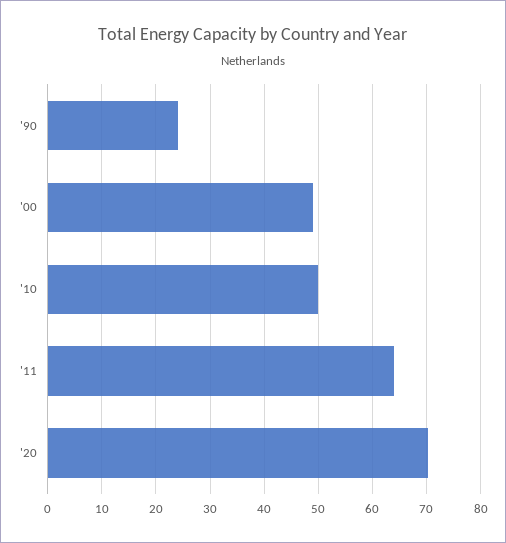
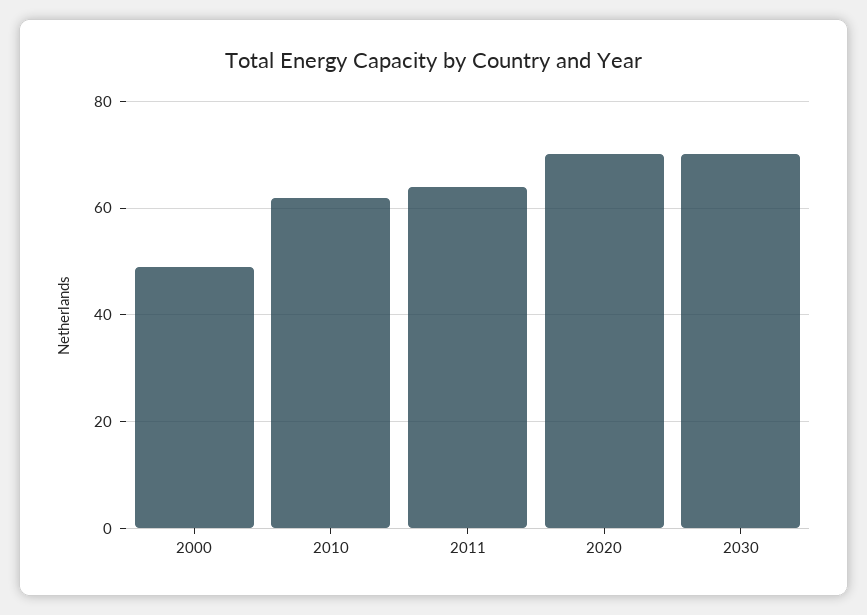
'90: 24 -> none
'10: 50 -> 62
2030: none -> 70

